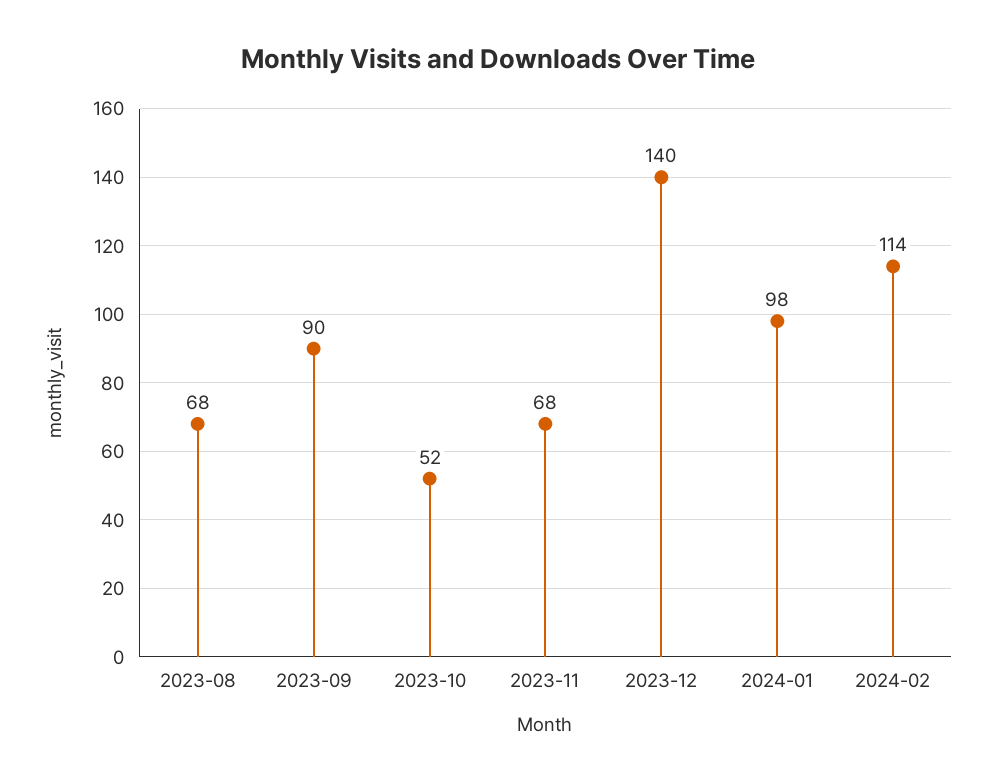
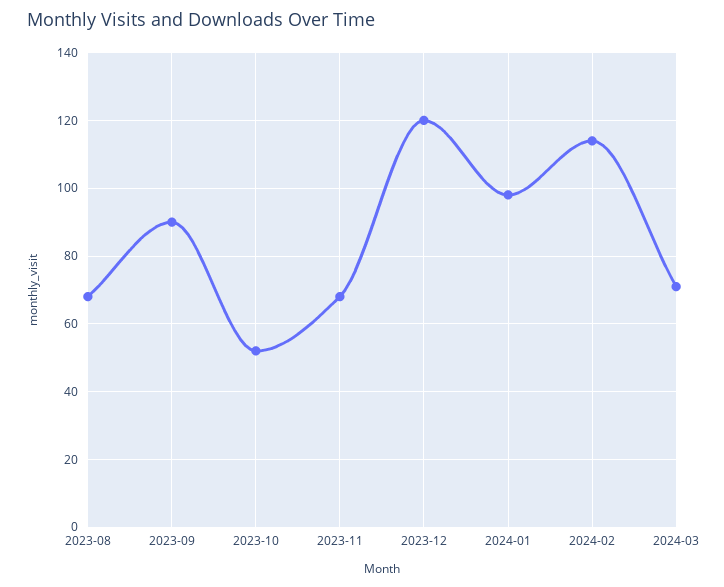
2023-12: 140 -> 120
2024-03: none -> 70

